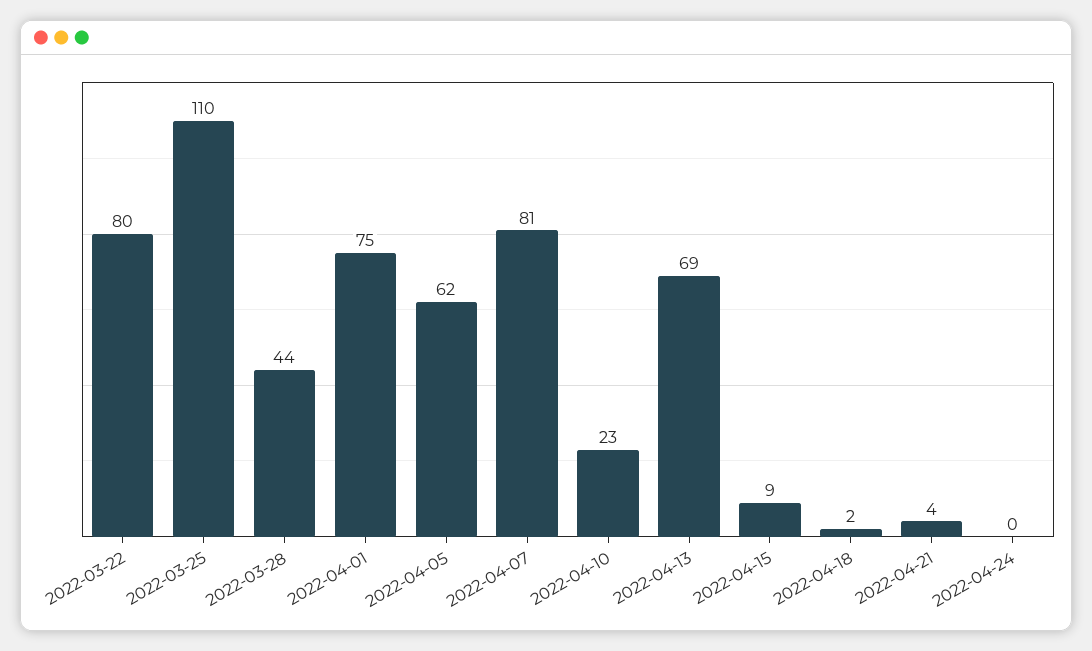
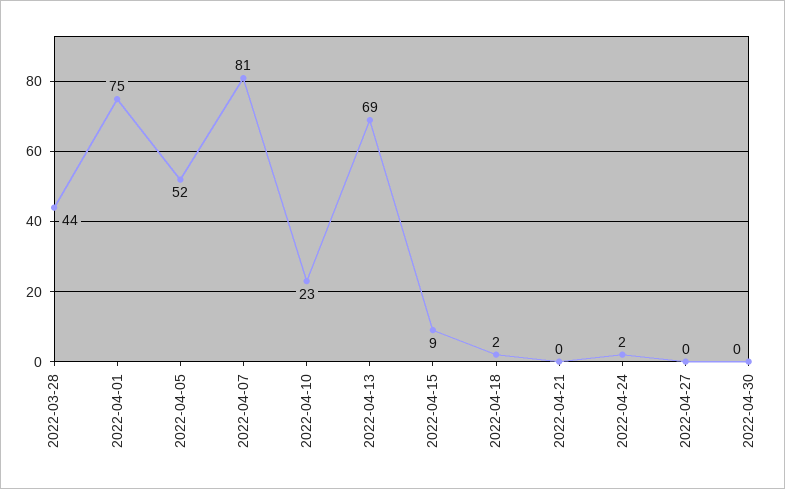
2022-03-22: 80 -> none
2022-03-25: 110 -> none
2022-04-05: 62 -> 52
2022-04-21: 4 -> 0
2022-04-24: 0 -> 2
2022-04-27: none -> 0
2022-04-30: none -> 0

